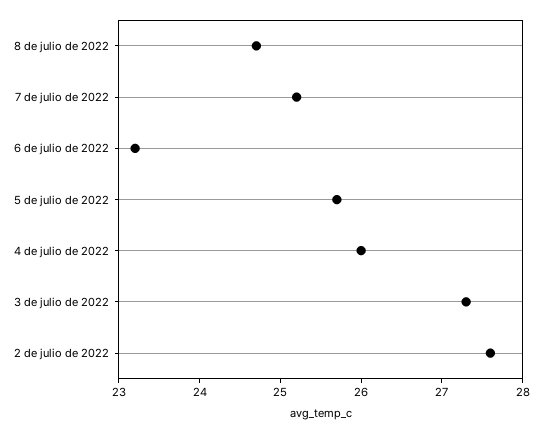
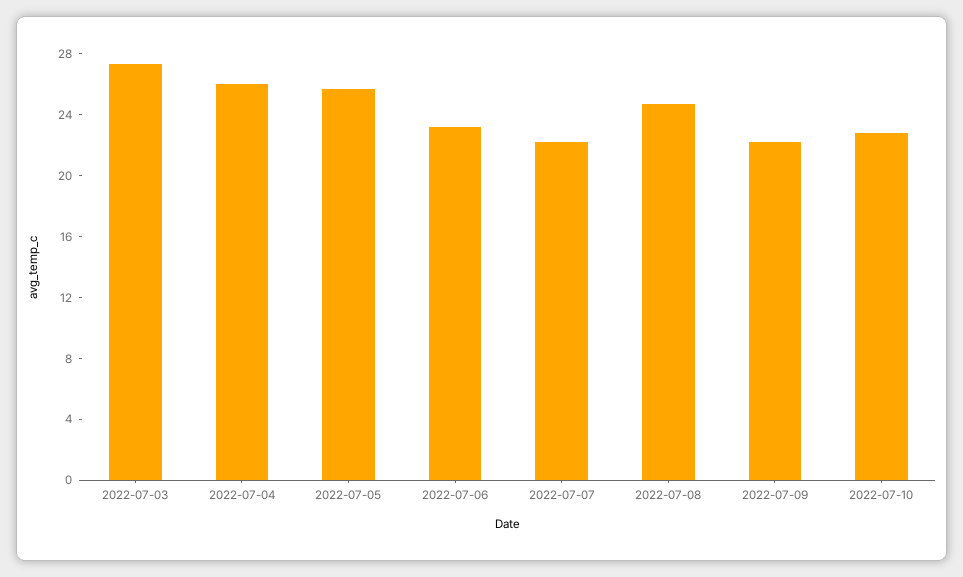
7 de julio de 2022: 25.2 -> 22
2 de julio de 2022: 27.6 -> none
2022-07-09: none -> 22
2022-07-10: none -> 23

